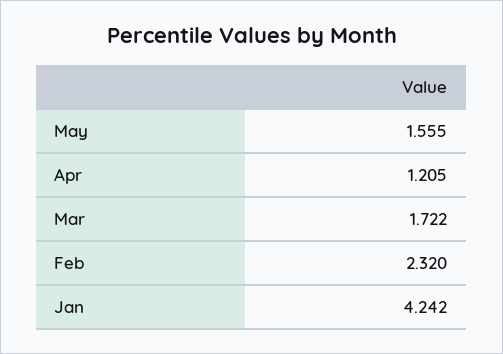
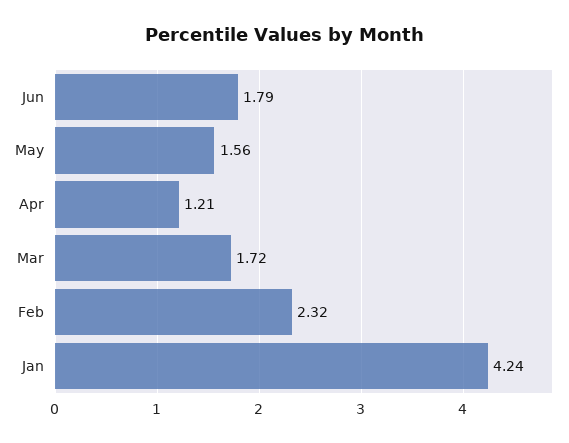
Jun: none -> 1.79

